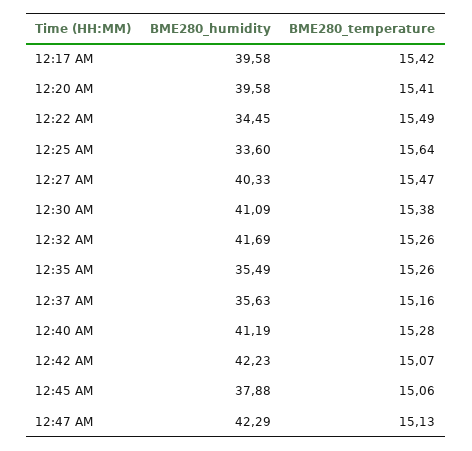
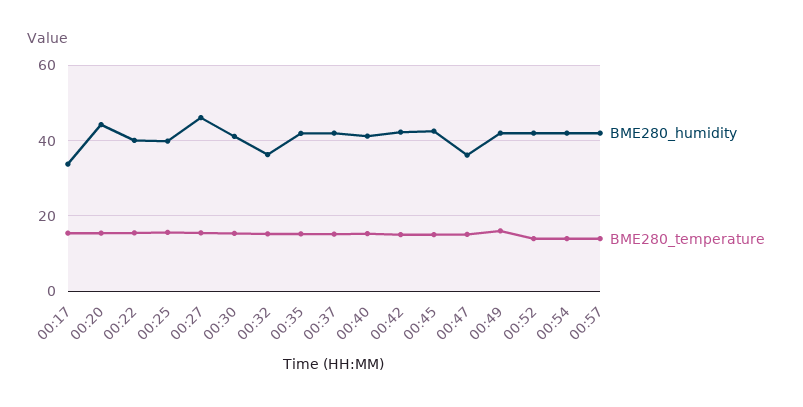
BME280_humidity, 12:17 AM: 39.58 -> 34
BME280_humidity, 12:20 AM: 39.58 -> 44
BME280_humidity, 12:22 AM: 34.45 -> 40
BME280_humidity, 12:25 AM: 33.6 -> 40
BME280_humidity, 12:27 AM: 40.33 -> 46
BME280_humidity, 12:32 AM: 41.69 -> 36
BME280_humidity, 12:35 AM: 35.49 -> 42
BME280_humidity, 12:37 AM: 35.63 -> 42
BME280_humidity, 12:45 AM: 37.88 -> 42
BME280_humidity, 12:47 AM: 42.29 -> 36
BME280_humidity, 00:49: none -> 42
BME280_temperature, 00:49: none -> 16
BME280_humidity, 00:52: none -> 42
BME280_temperature, 00:52: none -> 14
BME280_humidity, 00:54: none -> 42
BME280_temperature, 00:54: none -> 14
BME280_humidity, 00:57: none -> 42
BME280_temperature, 00:57: none -> 14

